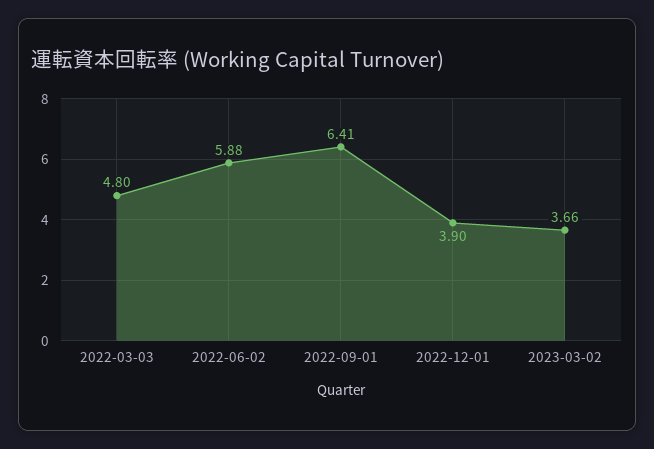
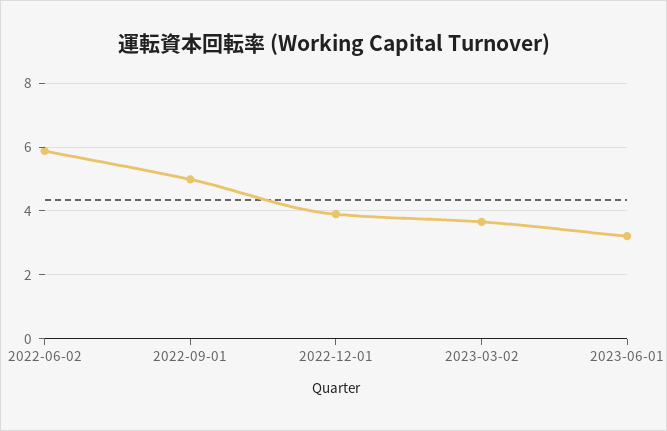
2022-03-03: 4.8 -> none
2022-09-01: 6.41 -> 5
2023-06-01: none -> 3.2

